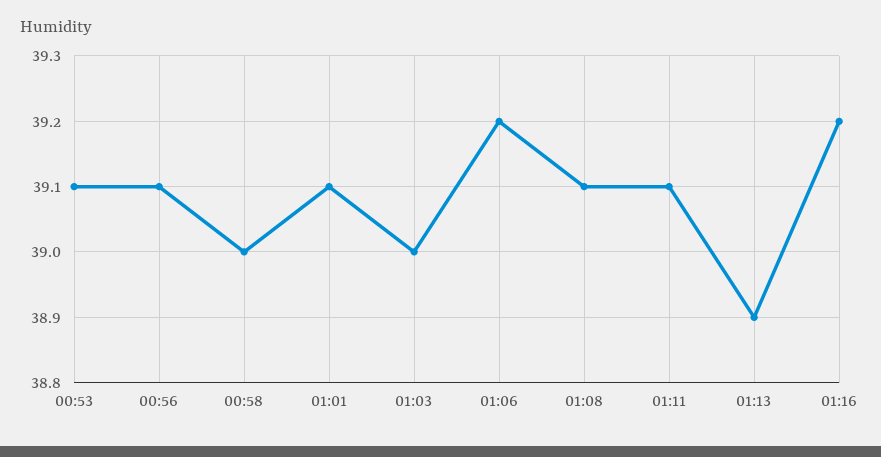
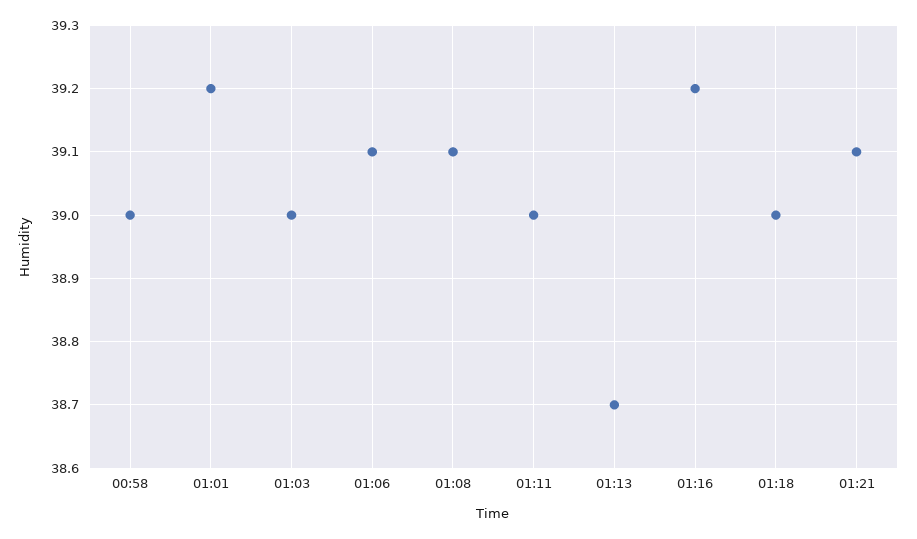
00:53: 39.1 -> none
00:56: 39.1 -> none
01:01: 39.1 -> 39.2
01:06: 39.2 -> 39.1
01:11: 39.1 -> 39
01:13: 38.9 -> 38.7
01:18: none -> 39
01:21: none -> 39.1

